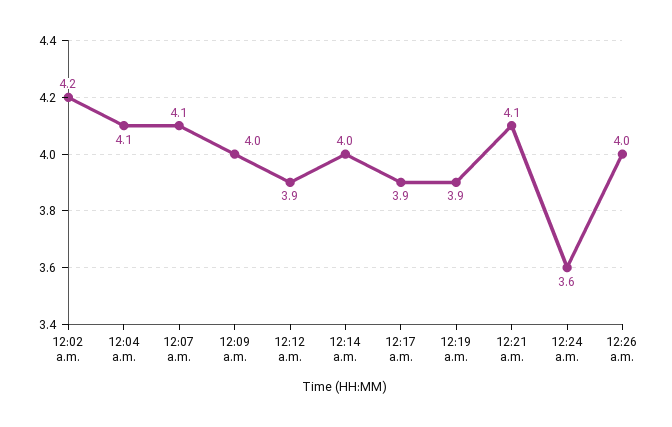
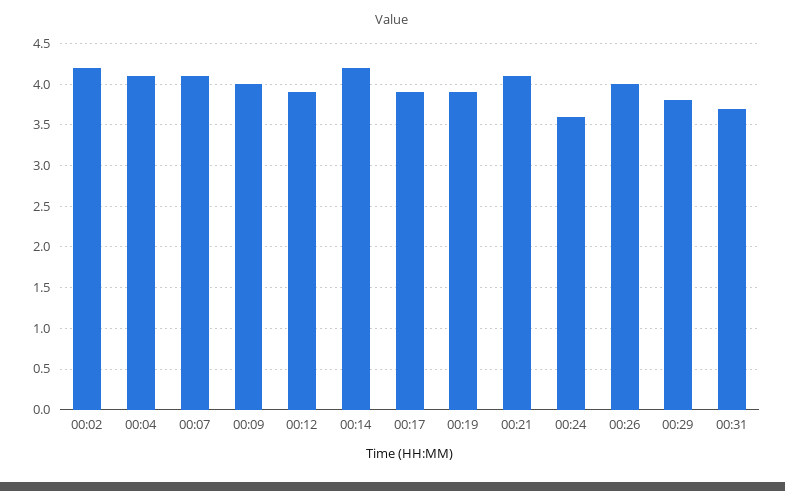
12:14 a.m.: 4 -> 4.2
00:29: none -> 3.8
00:31: none -> 3.7

